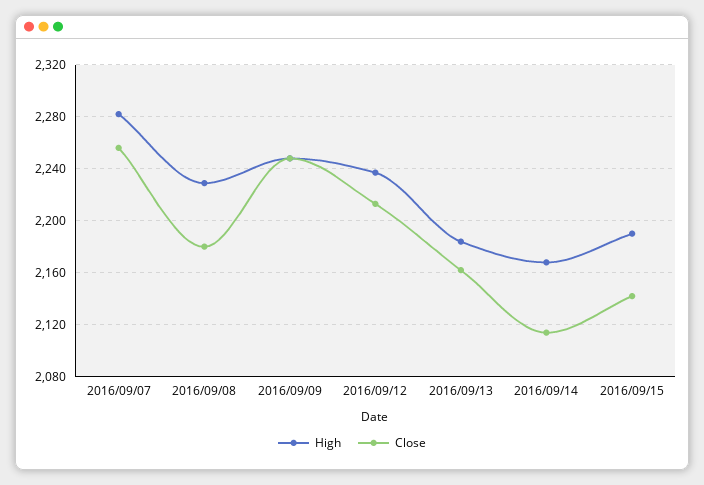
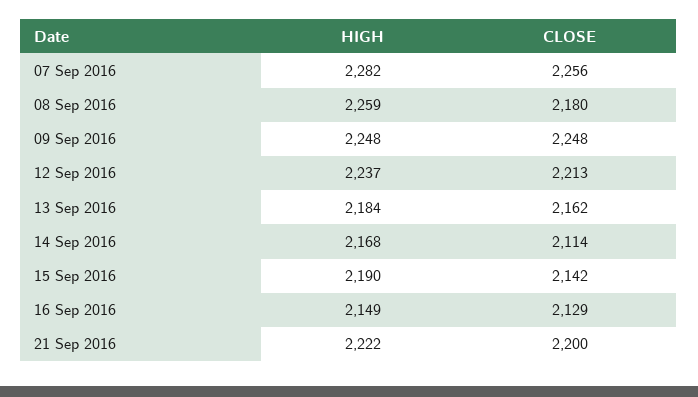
High, 2016/09/08: 2230 -> 2259
High, 16 Sep 2016: none -> 2149
Close, 16 Sep 2016: none -> 2129
High, 21 Sep 2016: none -> 2222
Close, 21 Sep 2016: none -> 2200

